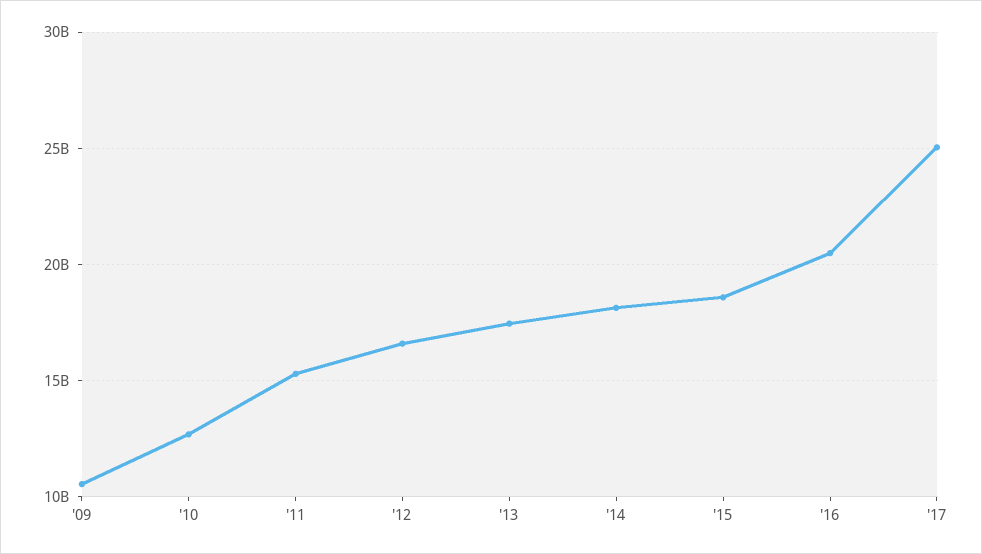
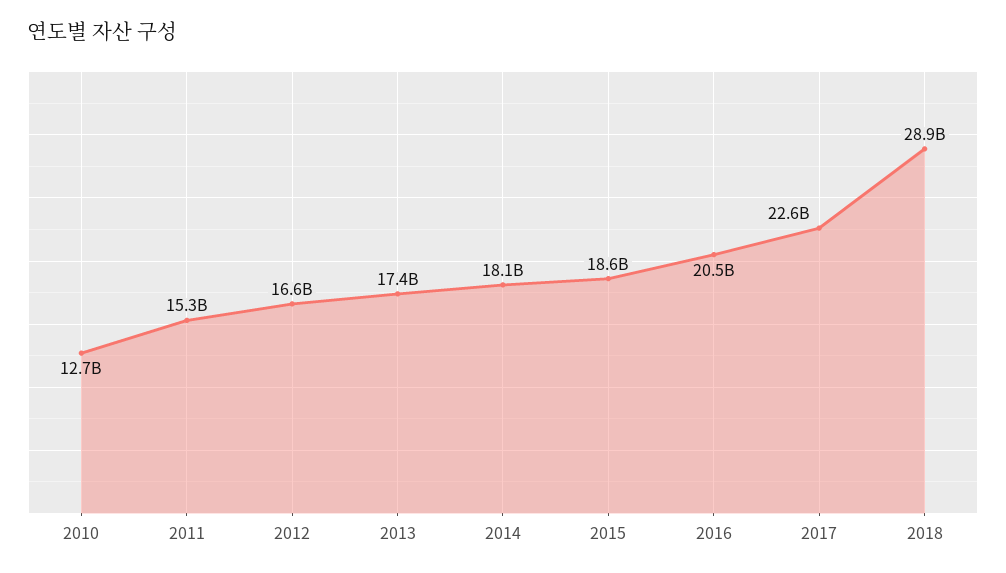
'09: 10500000000 -> none
'17: 25000000000 -> 22600000000
2018: none -> 28900000000

